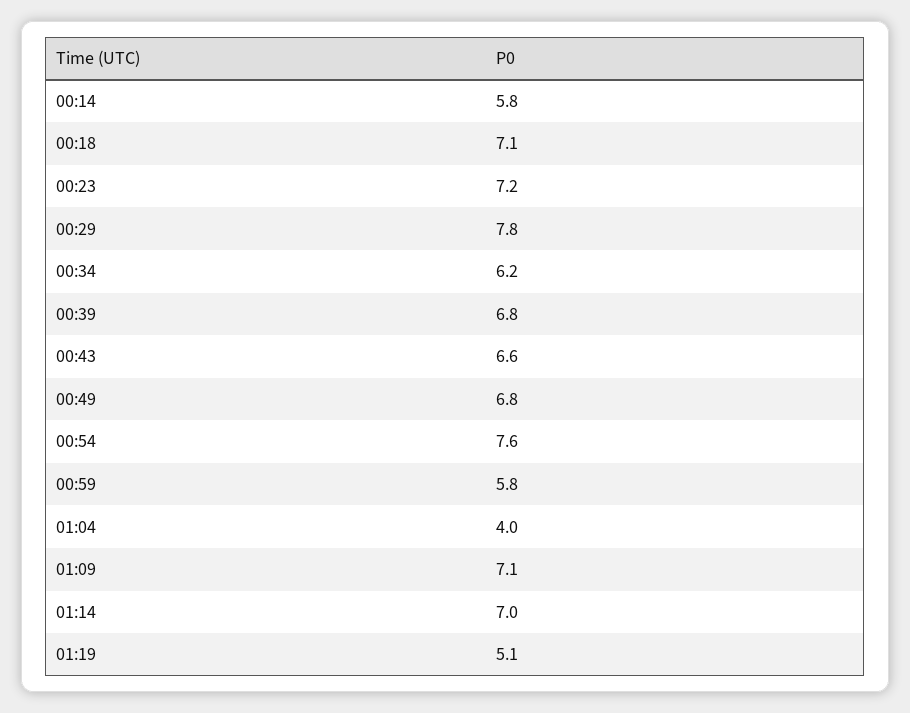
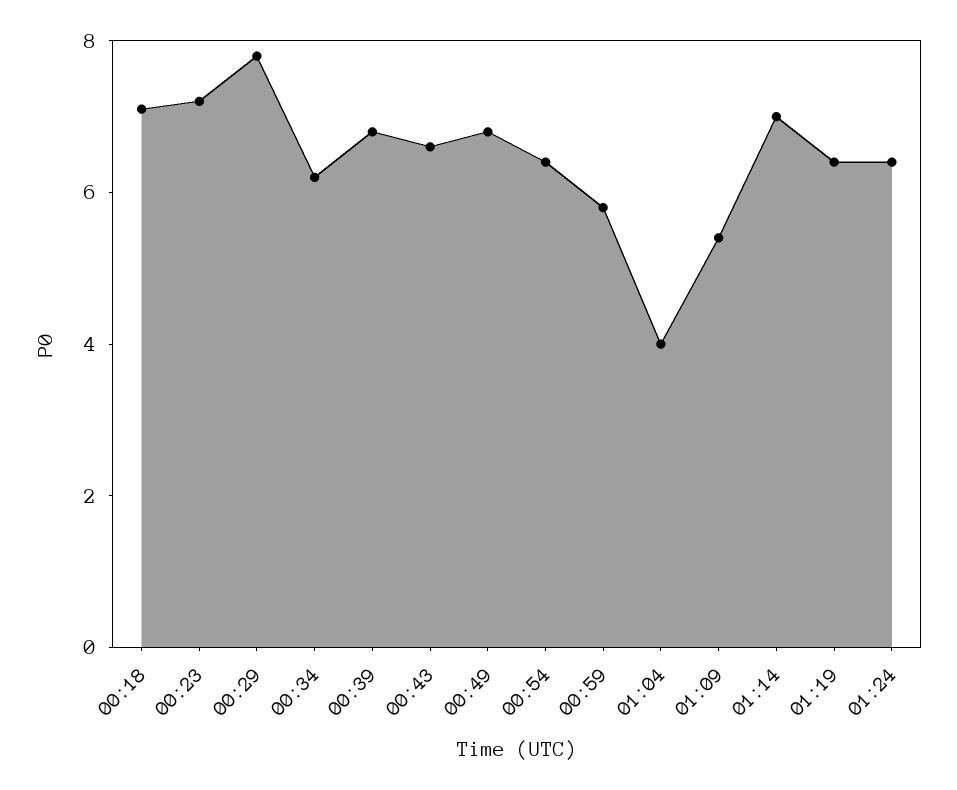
00:14: 5.8 -> none
00:54: 7.6 -> 6.5
01:09: 7.1 -> 5.5
01:19: 5.1 -> 6.5
01:24: none -> 6.5

